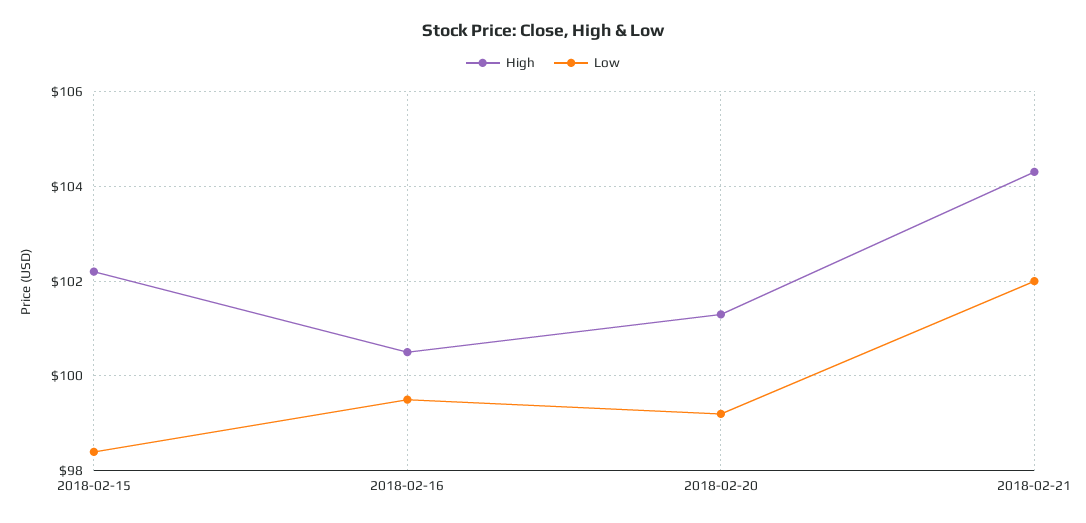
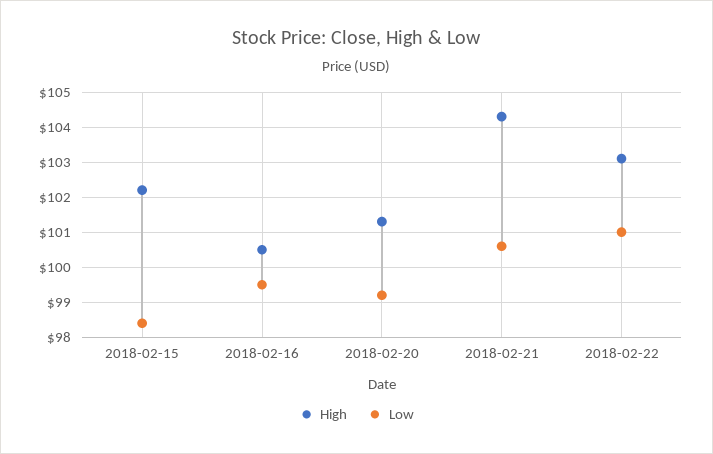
Low, 2018-02-21: 102 -> 100.5
High, 2018-02-22: none -> 103
Low, 2018-02-22: none -> 101

